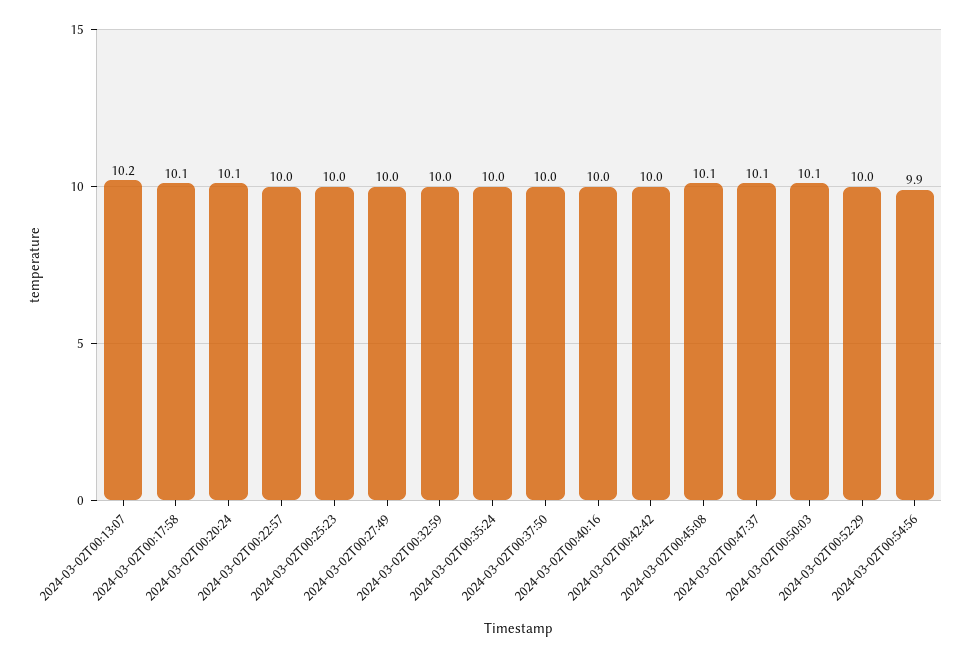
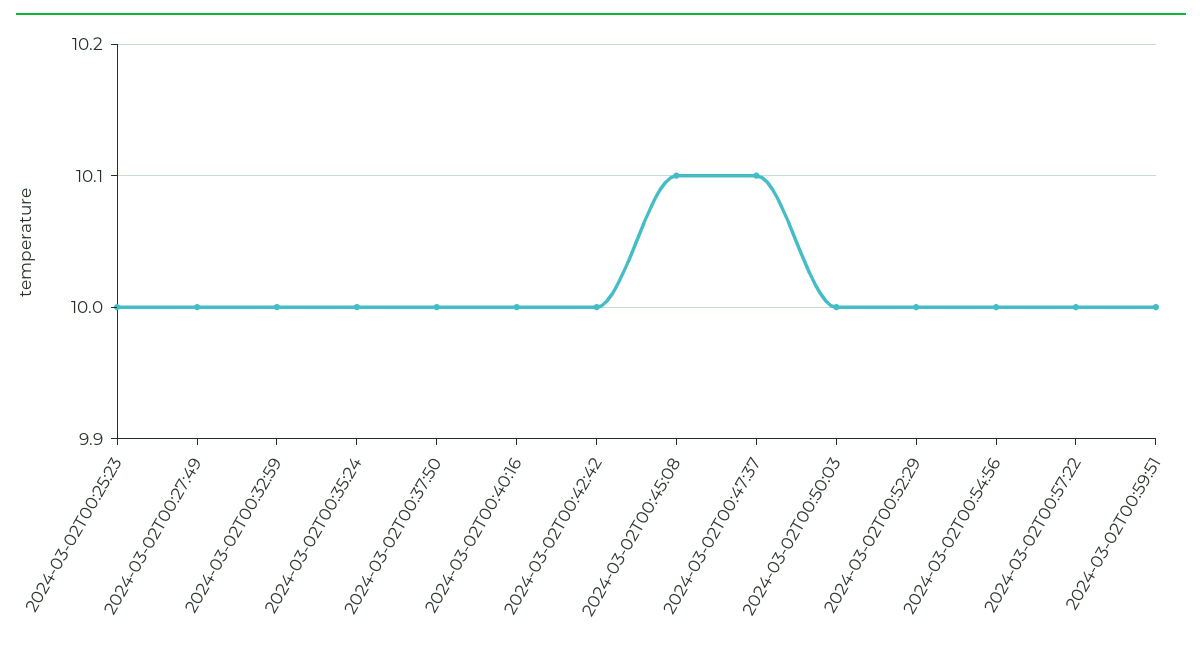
2024-03-02T00:13:07: 10.2 -> none
2024-03-02T00:17:58: 10.1 -> none
2024-03-02T00:20:24: 10.1 -> none
2024-03-02T00:22:57: 10 -> none
2024-03-02T00:50:03: 10.1 -> 10
2024-03-02T00:54:56: 9.9 -> 10
2024-03-02T00:57:22: none -> 10
2024-03-02T00:59:51: none -> 10

